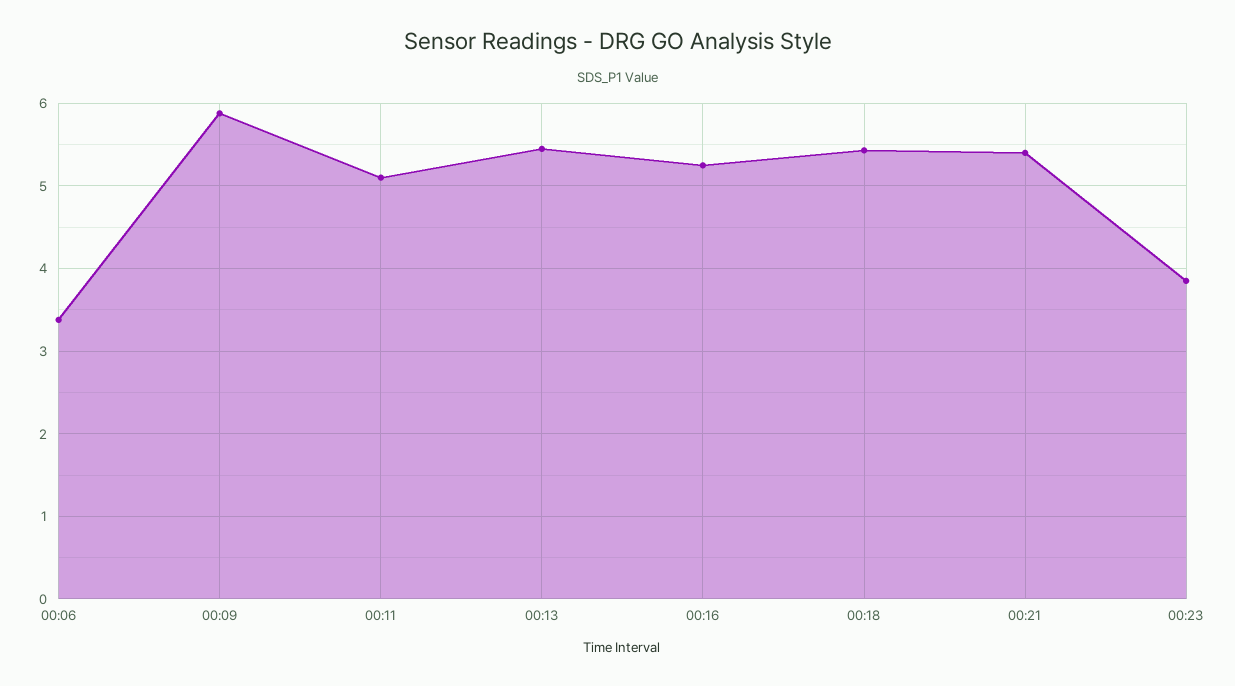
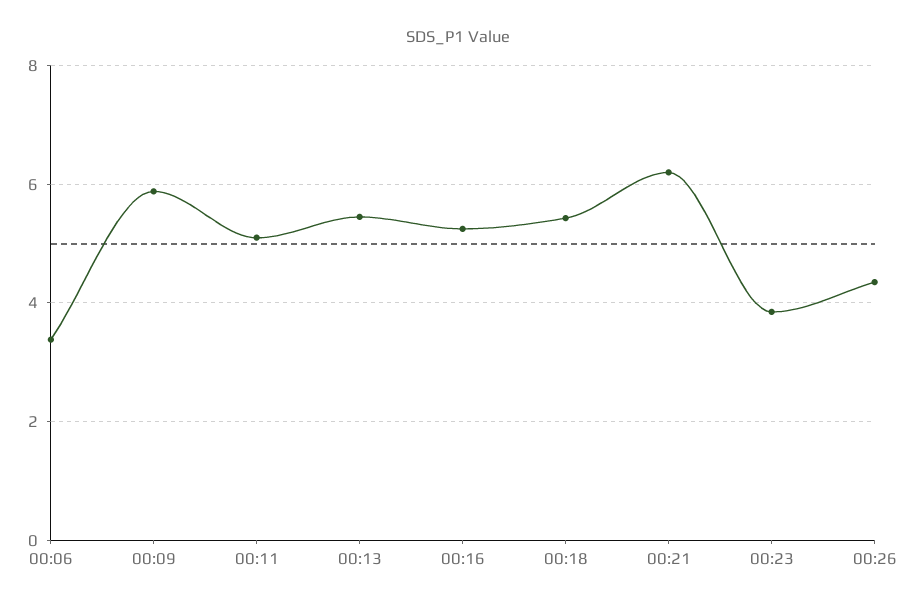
00:21: 5.4 -> 6.2
00:26: none -> 4.4

